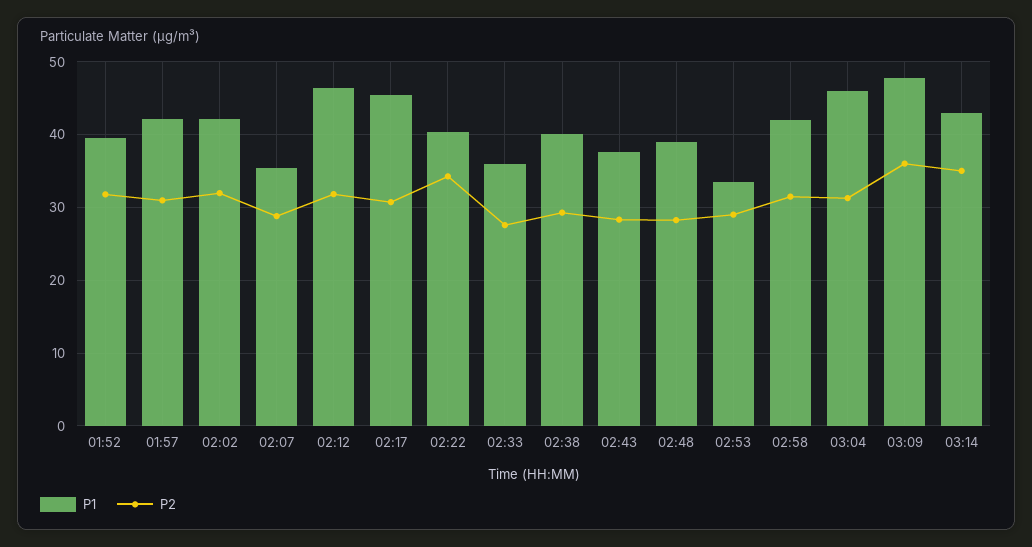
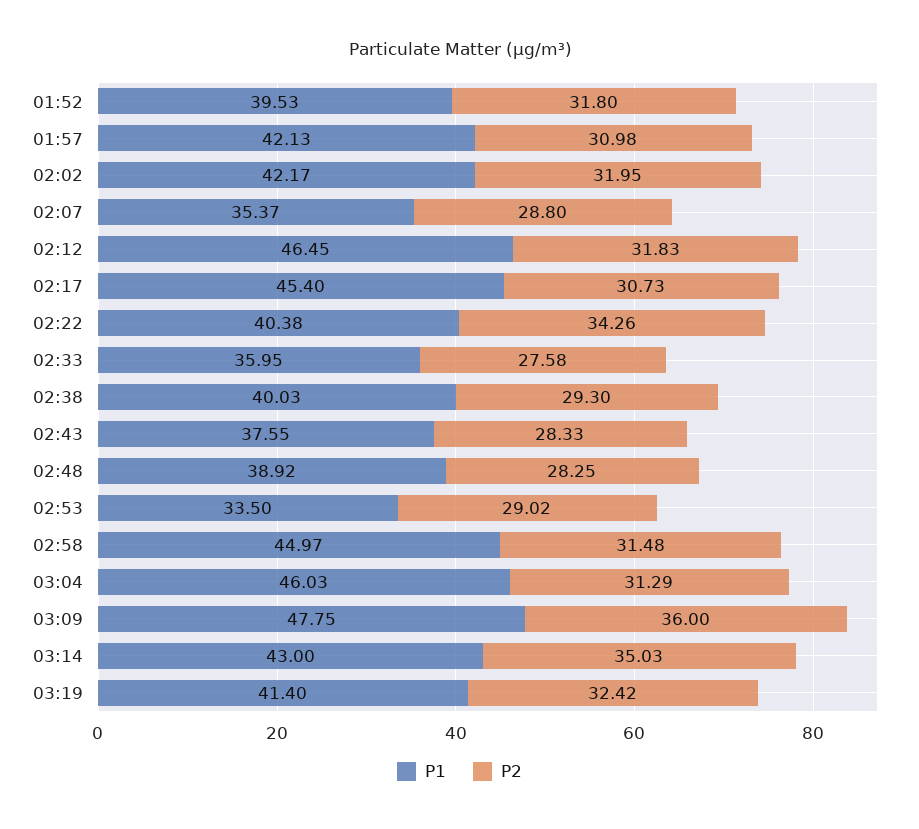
P1, 02:58: 42 -> 44.97
P1, 03:19: none -> 41.4
P2, 03:19: none -> 32.42

